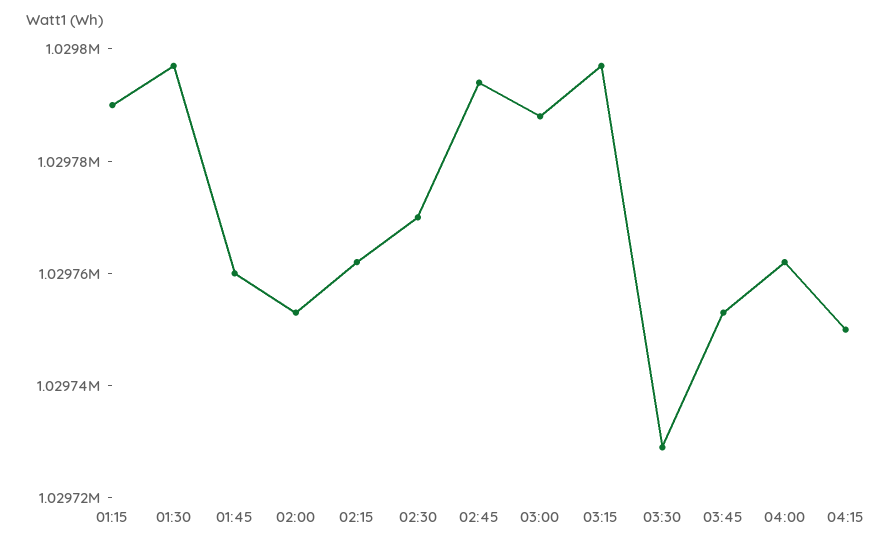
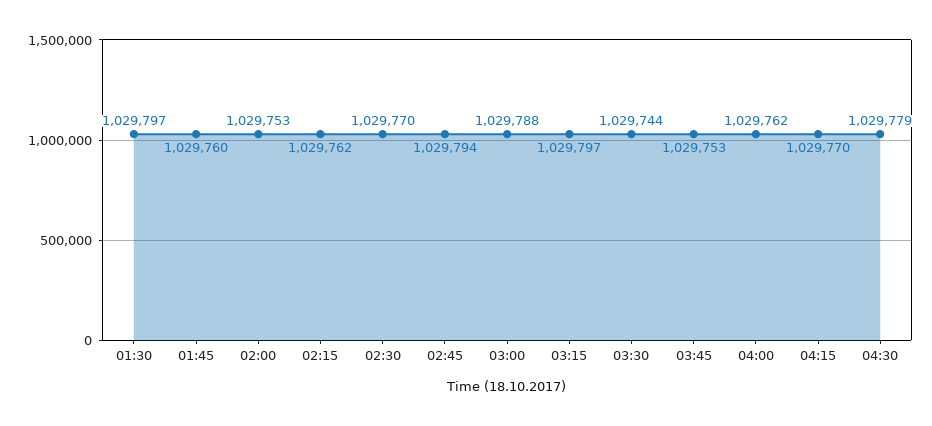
01:15: 1029790 -> none
03:30: 1029730 -> 1029744
04:15: 1029750 -> 1029770
04:30: none -> 1029779

